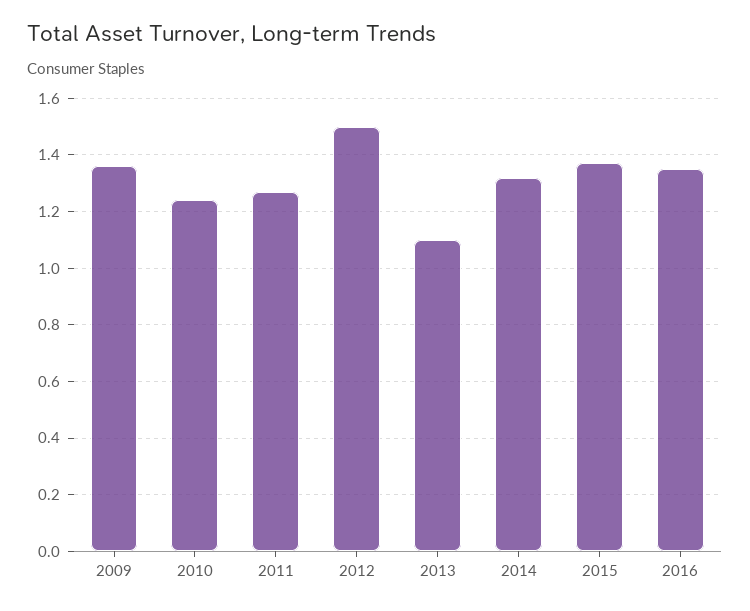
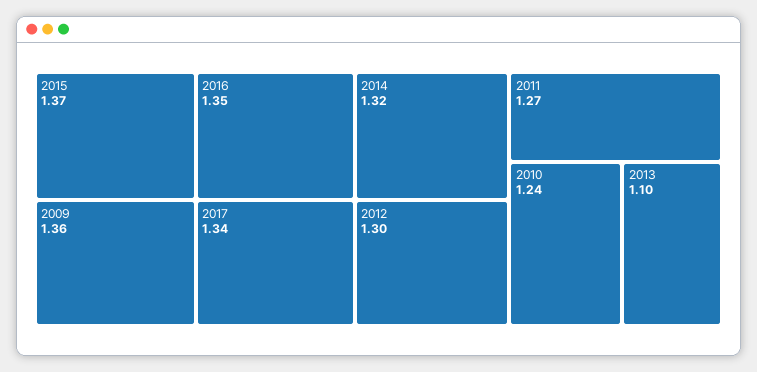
2012: 1.5 -> 1.3
2017: none -> 1.34

